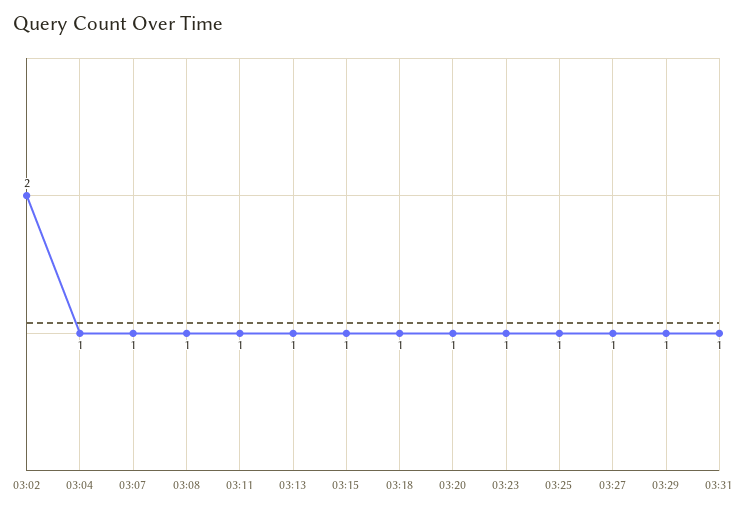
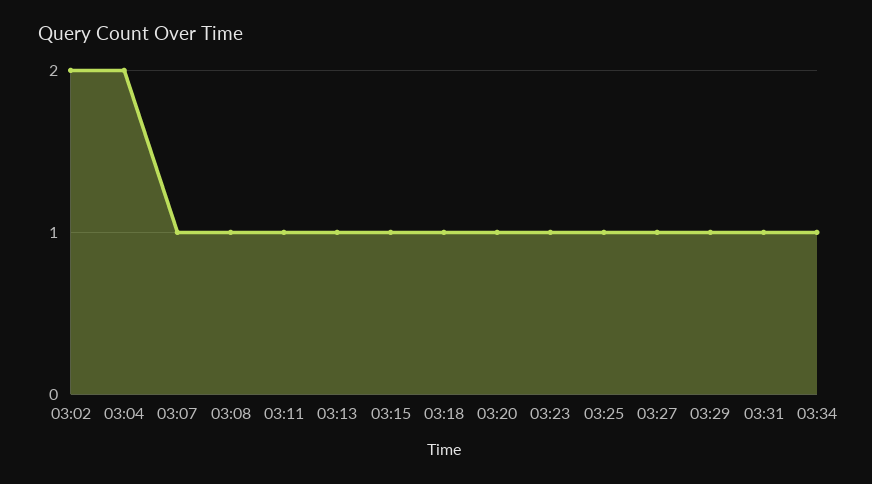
03:04: 1 -> 2
03:34: none -> 1

